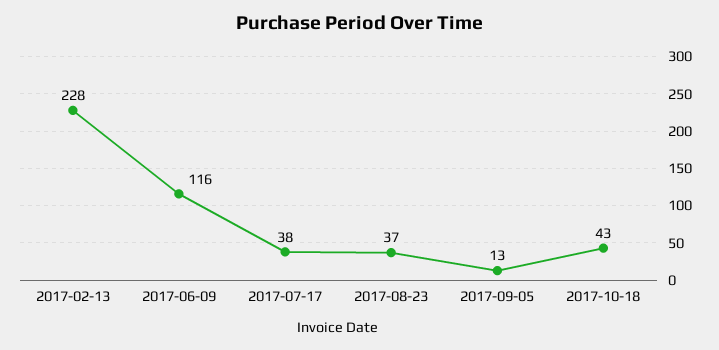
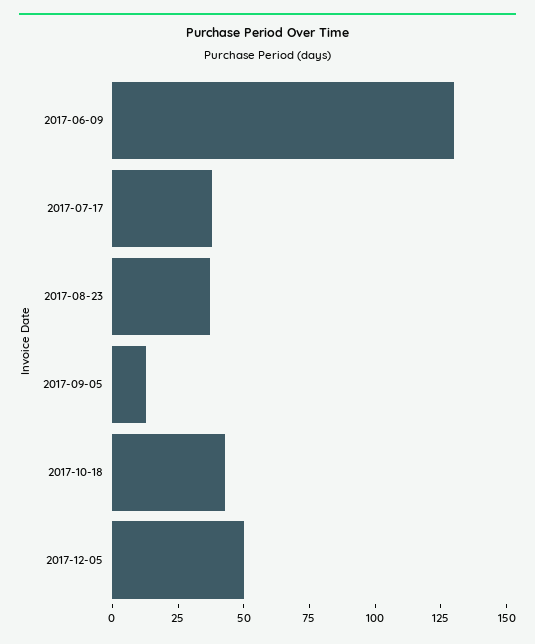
2017-02-13: 228 -> none
2017-06-09: 116 -> 130
2017-12-05: none -> 50

